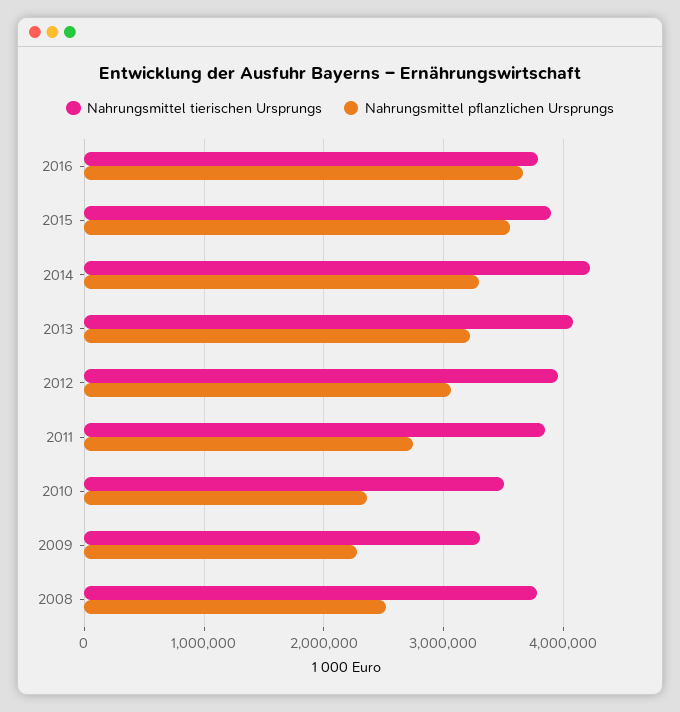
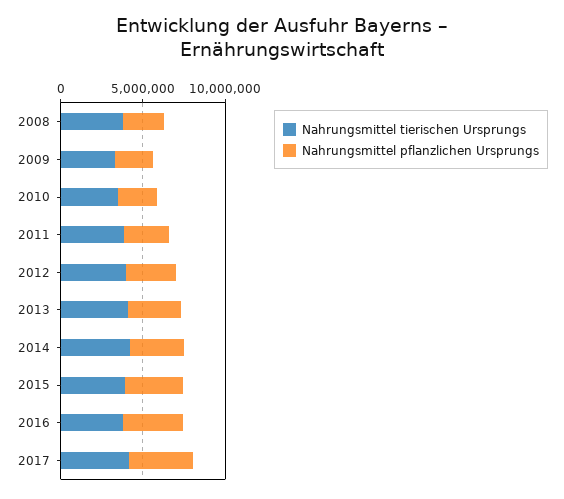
Nahrungsmittel tierischen Ursprungs, 2017: none -> 4000000
Nahrungsmittel pflanzlichen Ursprungs, 2017: none -> 4000000

